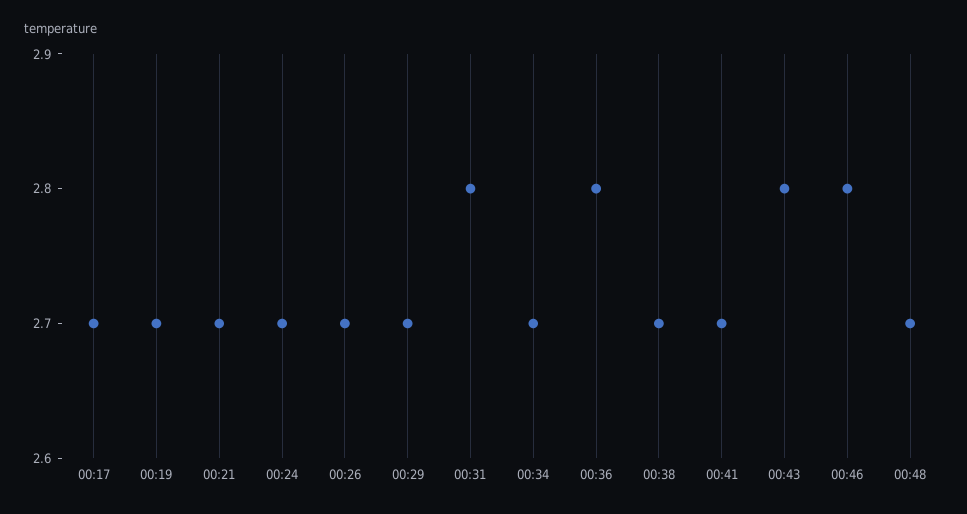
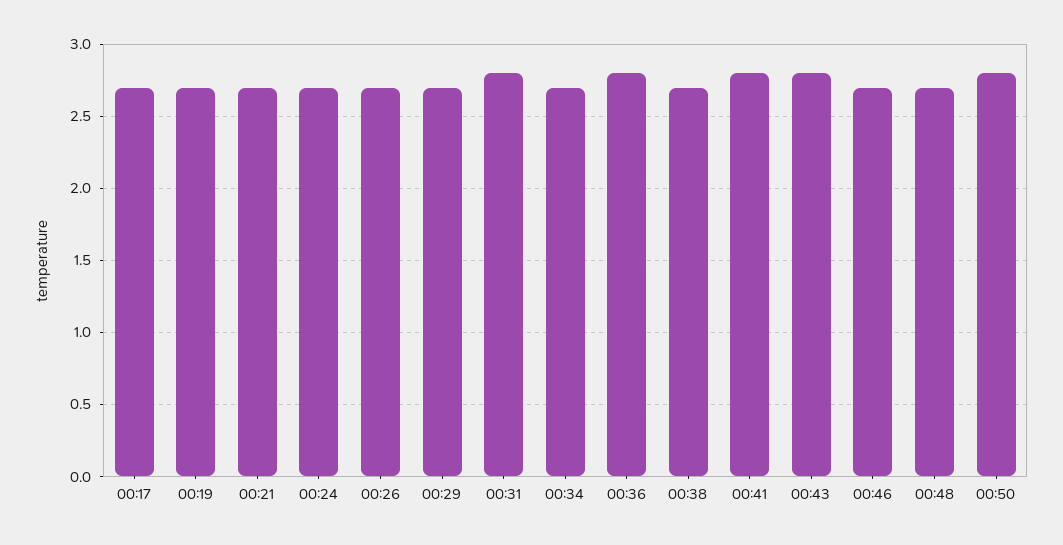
00:41: 2.7 -> 2.8
00:46: 2.8 -> 2.7
00:50: none -> 2.8

